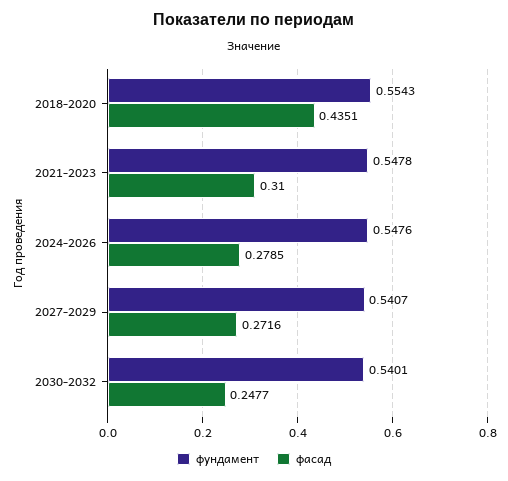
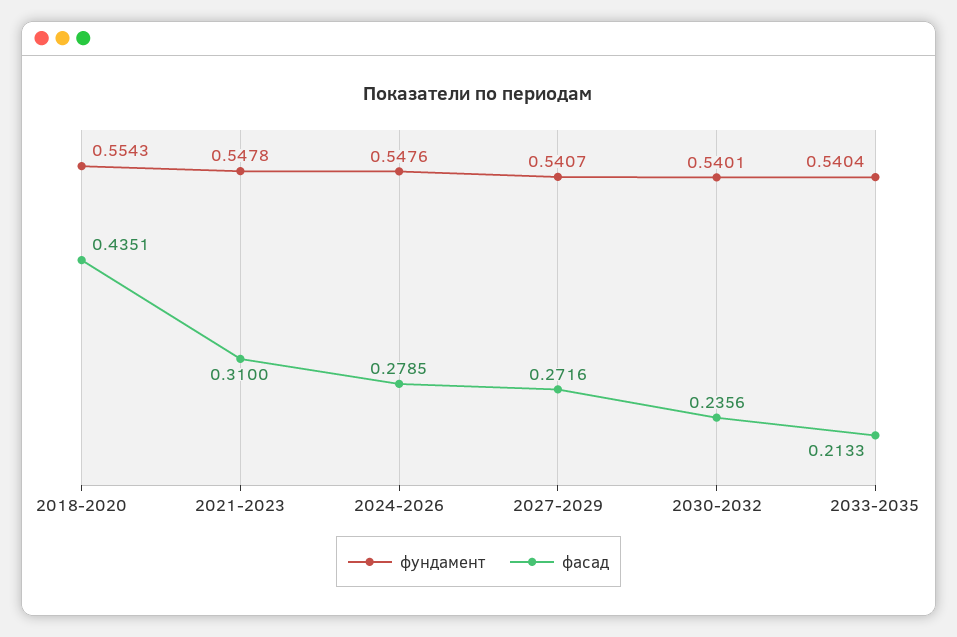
фасад, 2030-2032: 0.2477 -> 0.2356
фундамент, 2033-2035: none -> 0.5404
фасад, 2033-2035: none -> 0.2133

